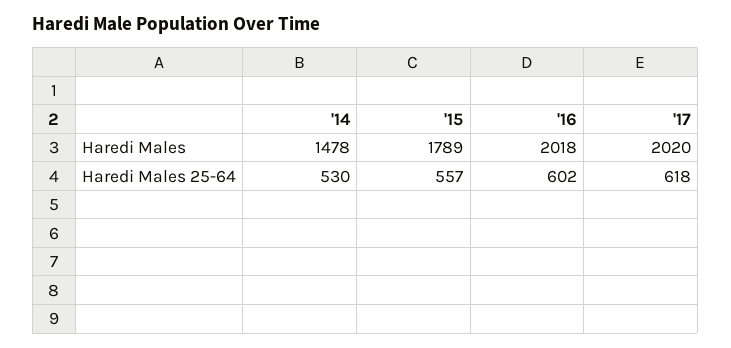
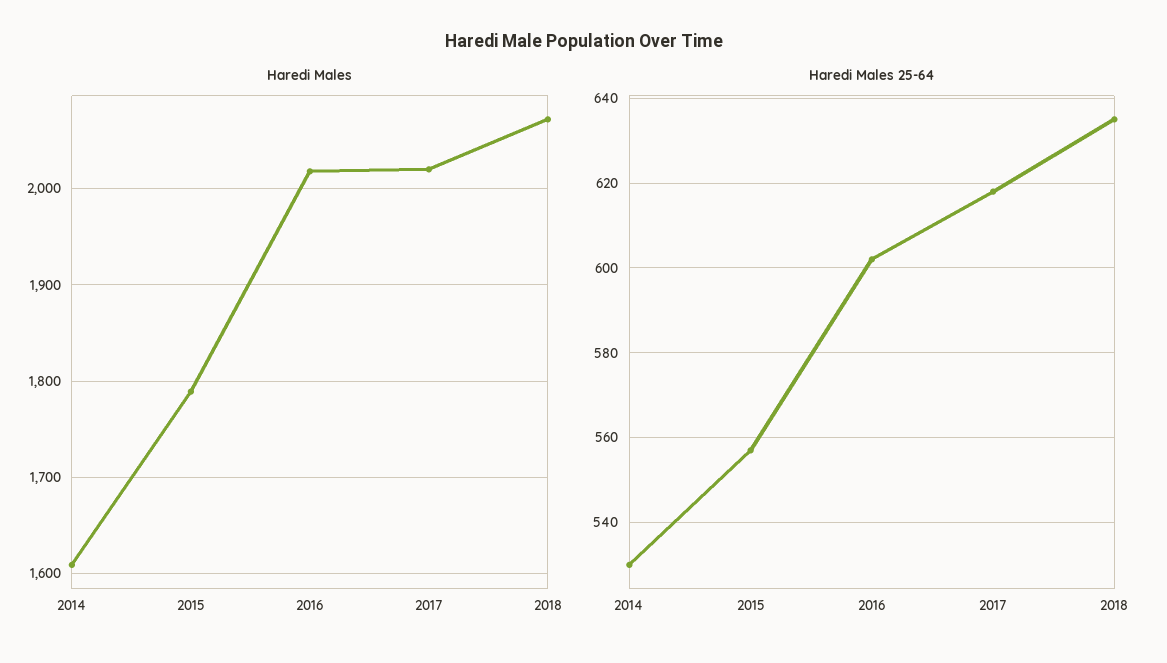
Haredi Males, '14: 1478 -> 1610
Haredi Males, 2018: none -> 2070
Haredi Males 25-64, 2018: none -> 635

